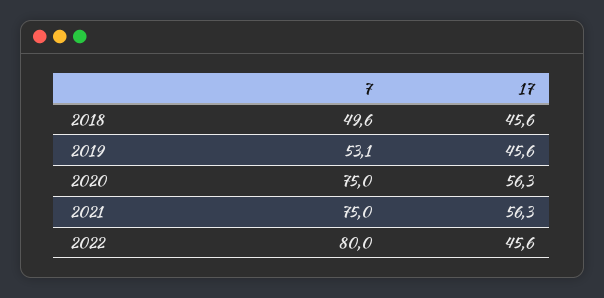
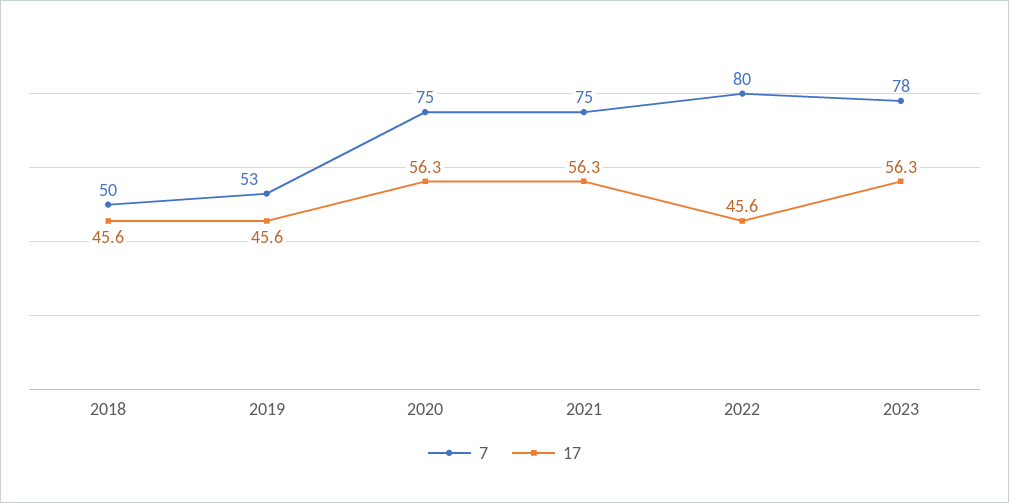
7, 2023: none -> 78
17, 2023: none -> 56.3

